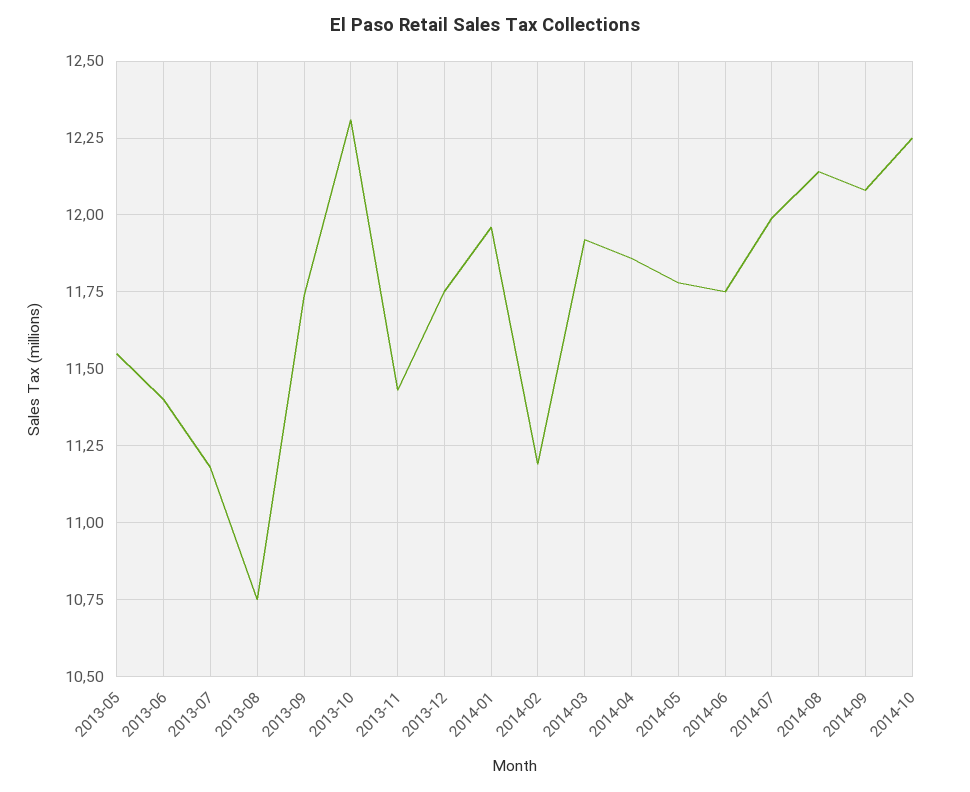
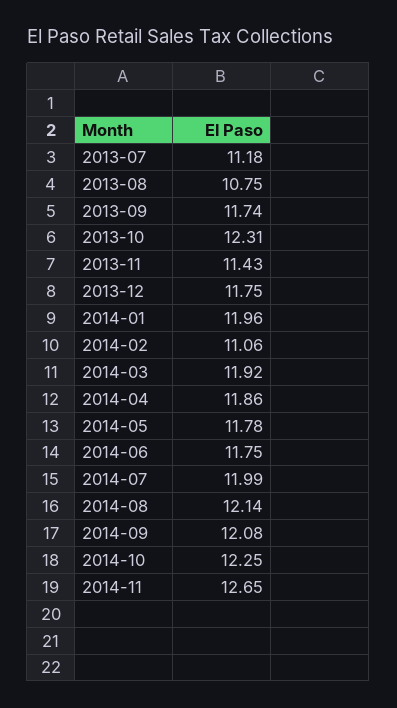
2013-05: 11.55 -> none
2013-06: 11.4 -> none
2014-02: 11.2 -> 11.06
2014-11: none -> 12.65

